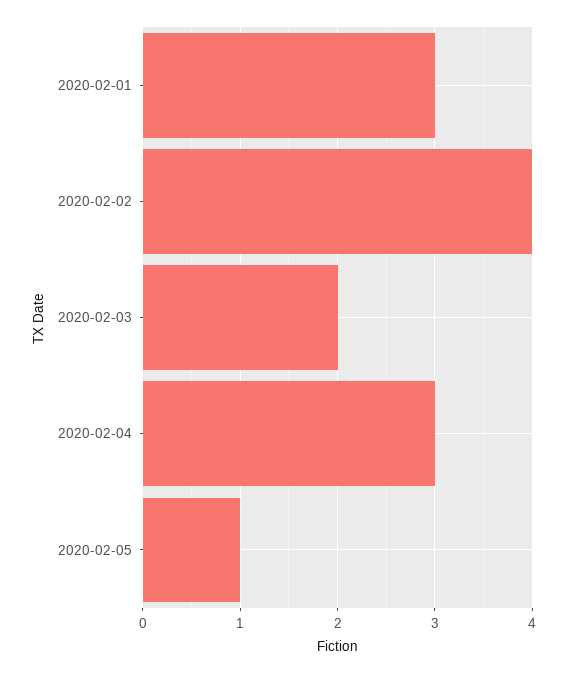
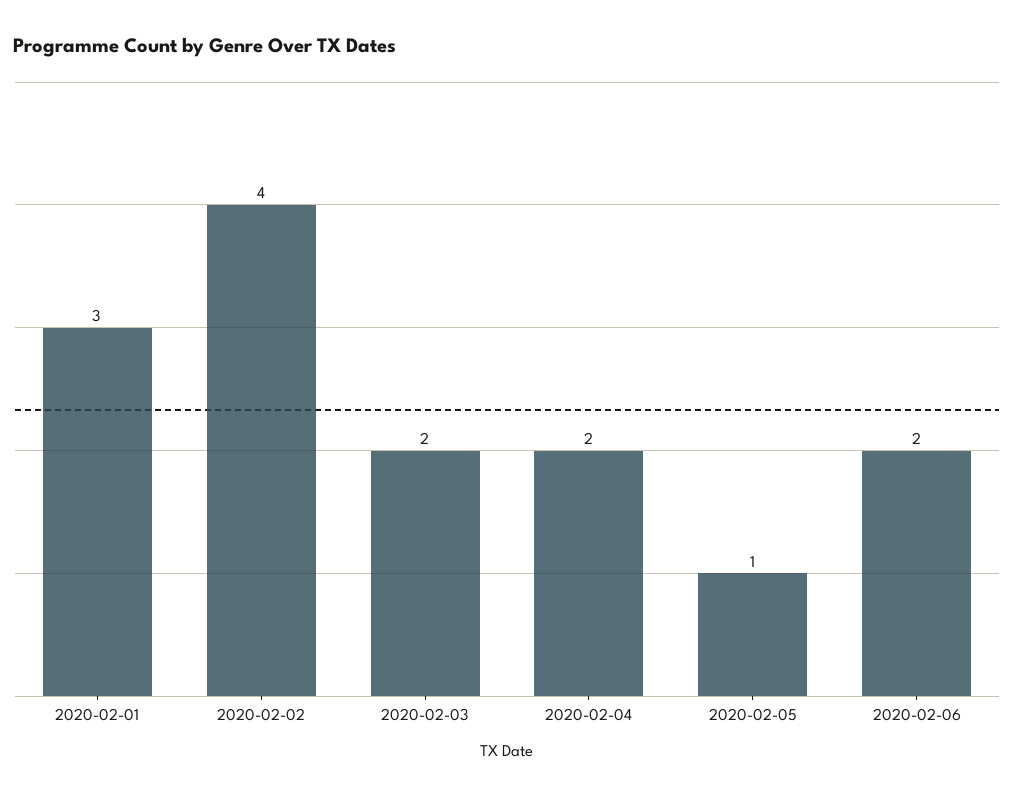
2020-02-04: 3 -> 2
2020-02-06: none -> 2

